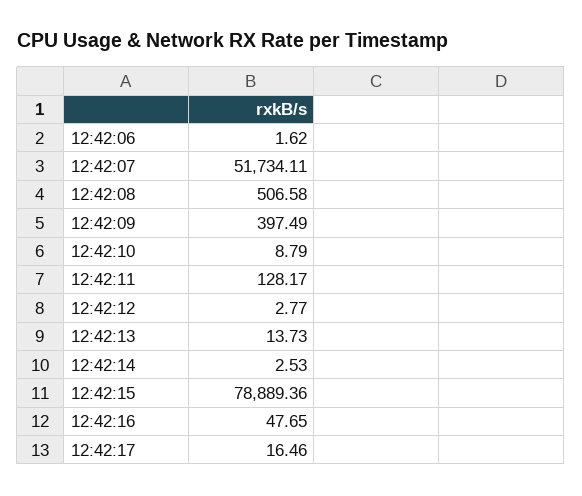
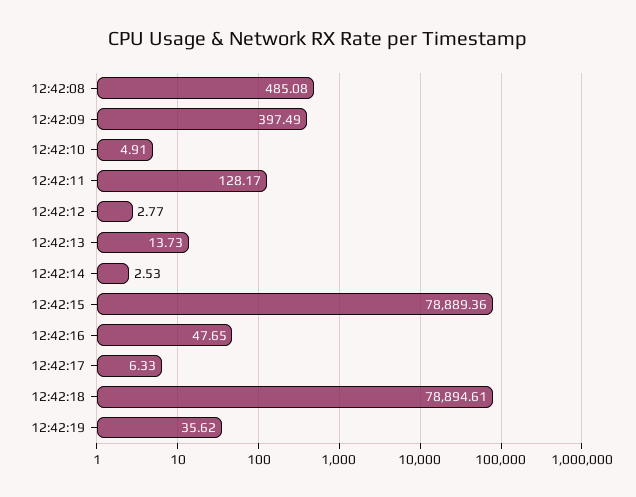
12:42:06: 1.62 -> none
12:42:07: 51734.11 -> none
12:42:08: 506.58 -> 485.08
12:42:10: 8.79 -> 4.91
12:42:17: 16.46 -> 6.33
12:42:18: none -> 78894.61
12:42:19: none -> 35.62

